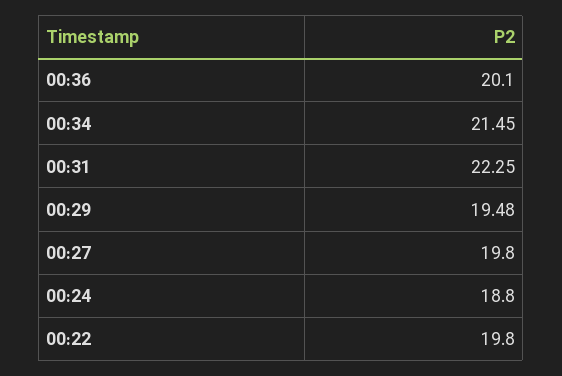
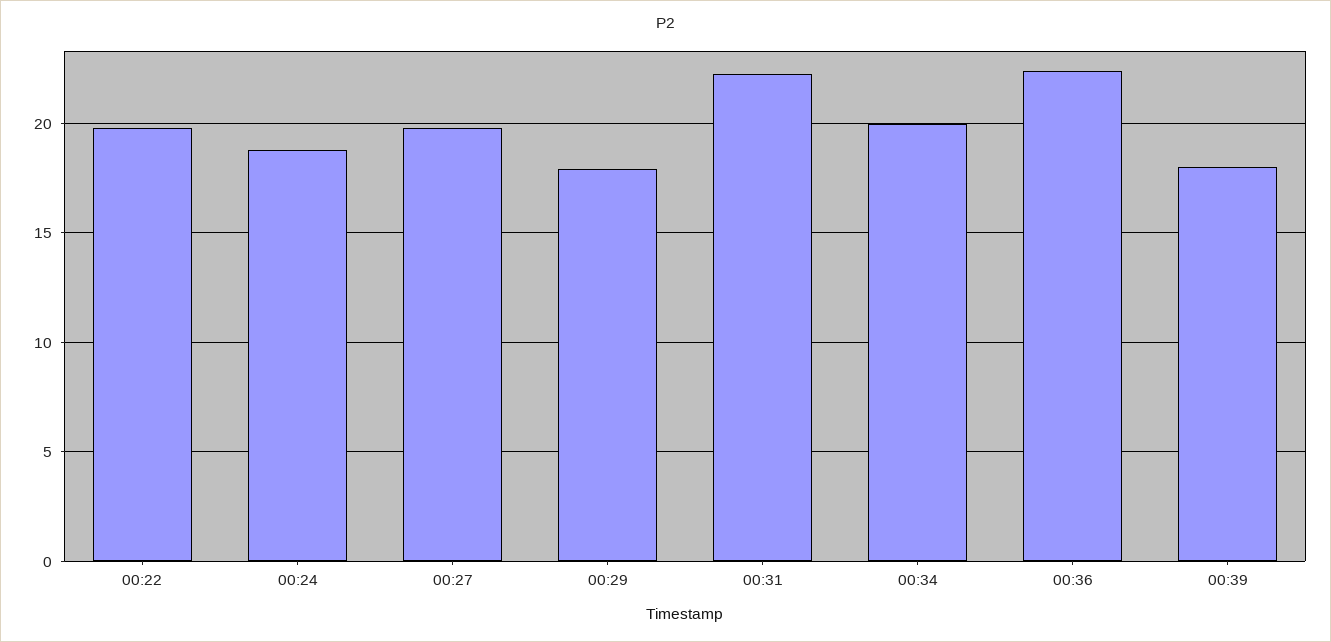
00:36: 20.1 -> 22.5
00:34: 21.45 -> 20
00:29: 19.48 -> 18
00:39: none -> 18

